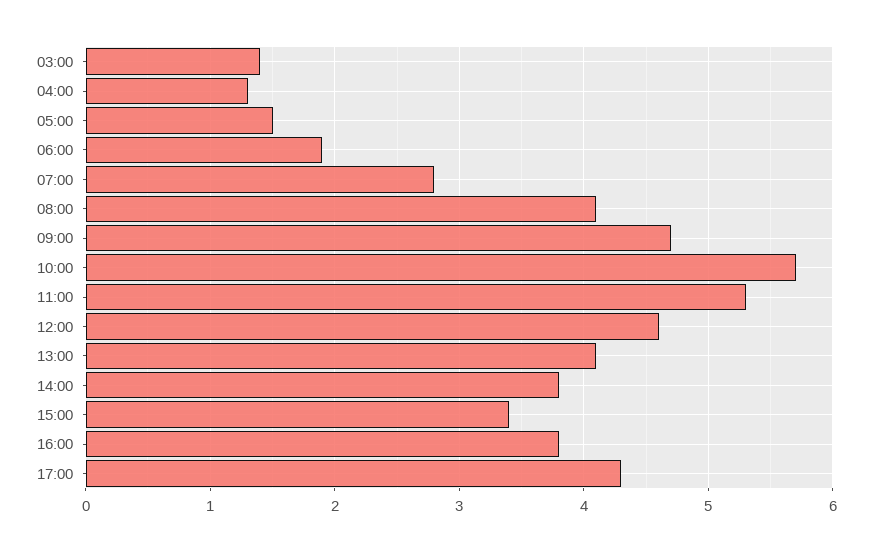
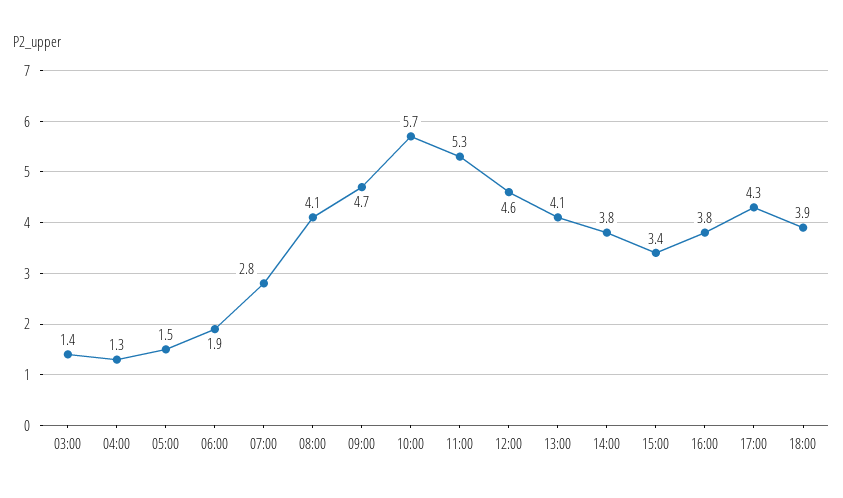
18:00: none -> 3.9

